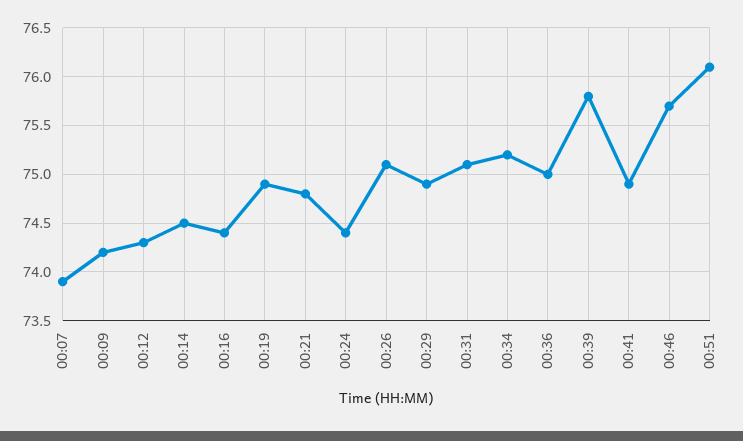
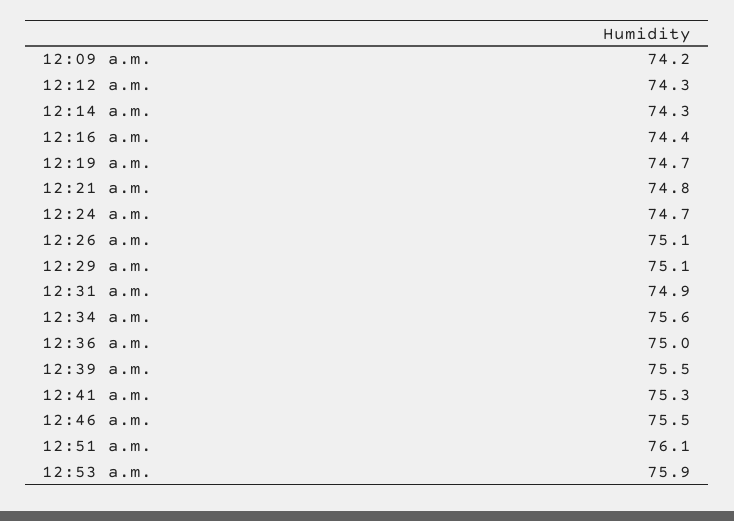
00:07: 73.9 -> none
00:14: 74.5 -> 74.3
00:19: 74.9 -> 74.7
00:24: 74.4 -> 74.7
00:29: 74.9 -> 75.1
00:31: 75.1 -> 74.9
00:34: 75.2 -> 75.6
00:39: 75.8 -> 75.5
00:41: 74.9 -> 75.3
00:46: 75.7 -> 75.5
12:53 a.m.: none -> 75.9

